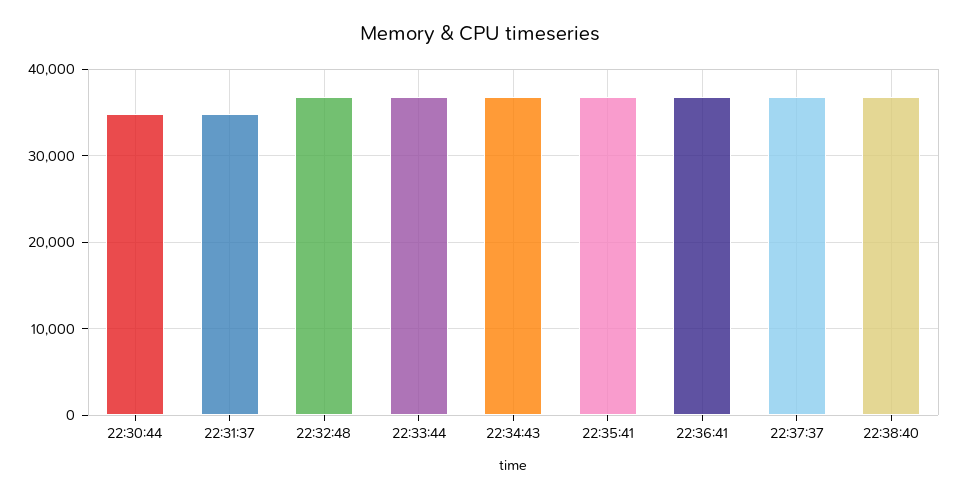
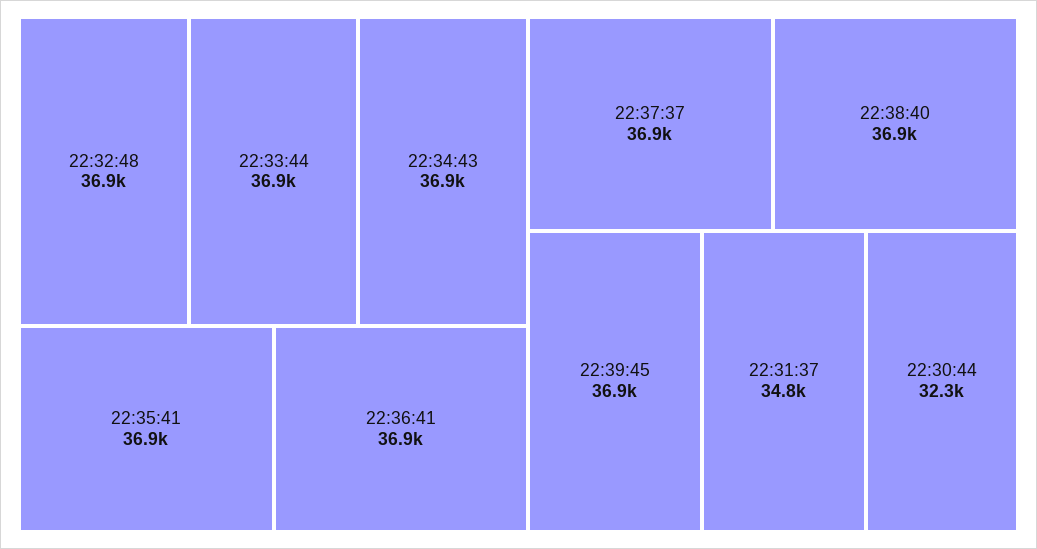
22:30:44: 35000 -> 32300
22:39:45: none -> 36900

